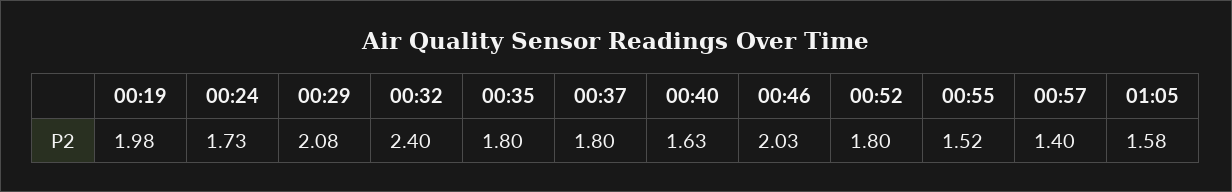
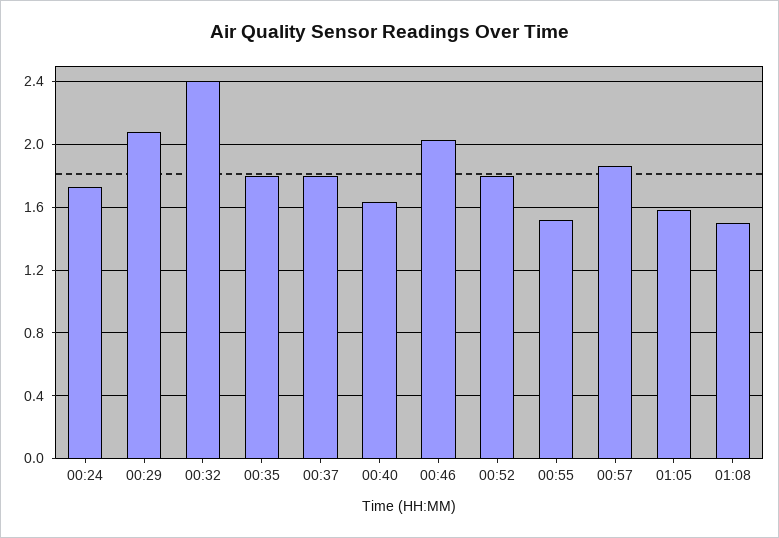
00:19: 1.98 -> none
00:57: 1.4 -> 1.85
01:08: none -> 1.5

